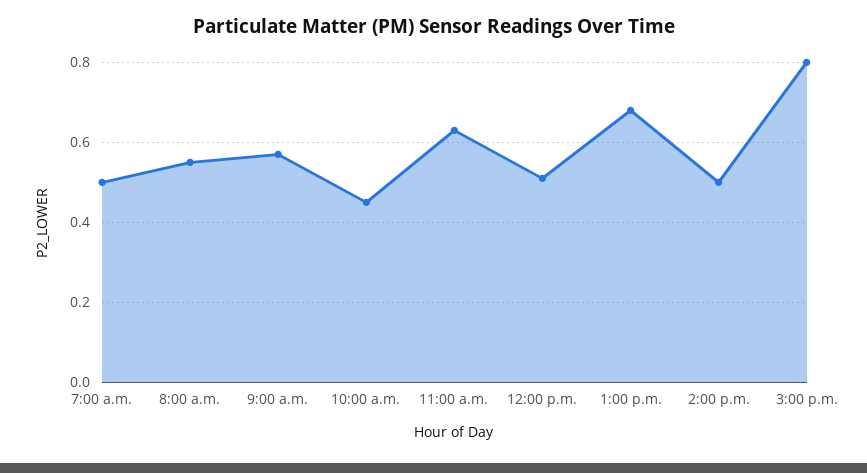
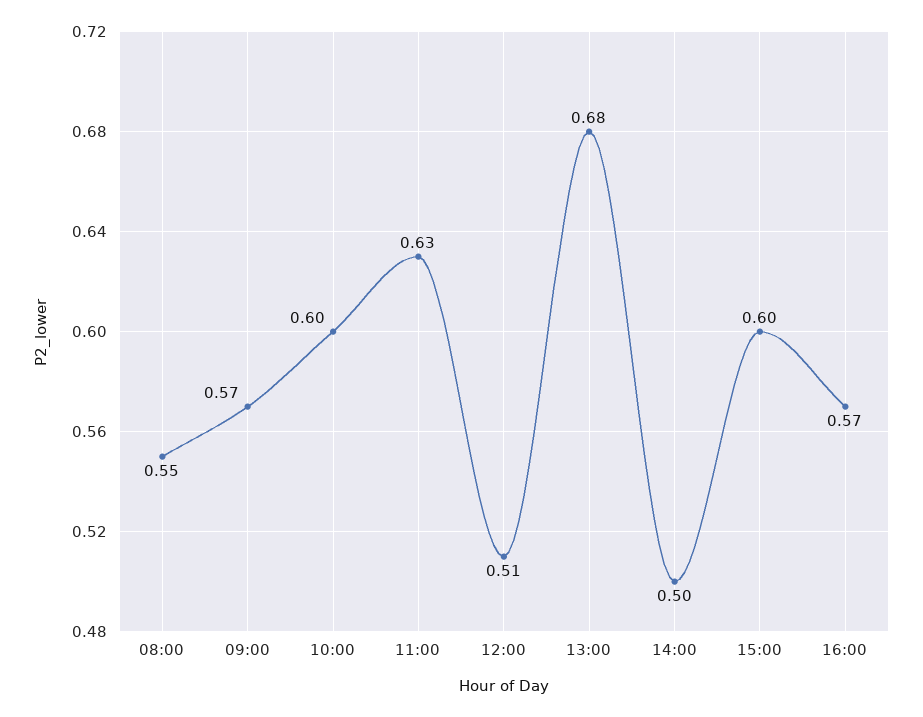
7:00 a.m.: 0.5 -> none
10:00 a.m.: 0.45 -> 0.6
3:00 p.m.: 0.8 -> 0.6
16:00: none -> 0.57

